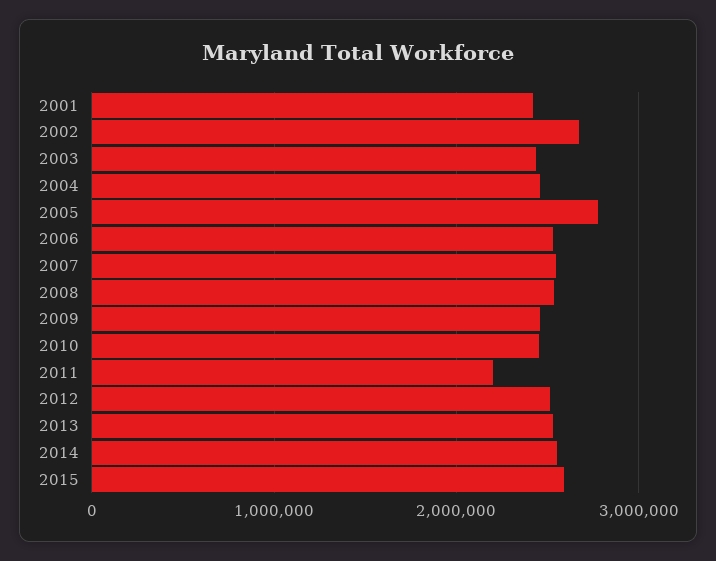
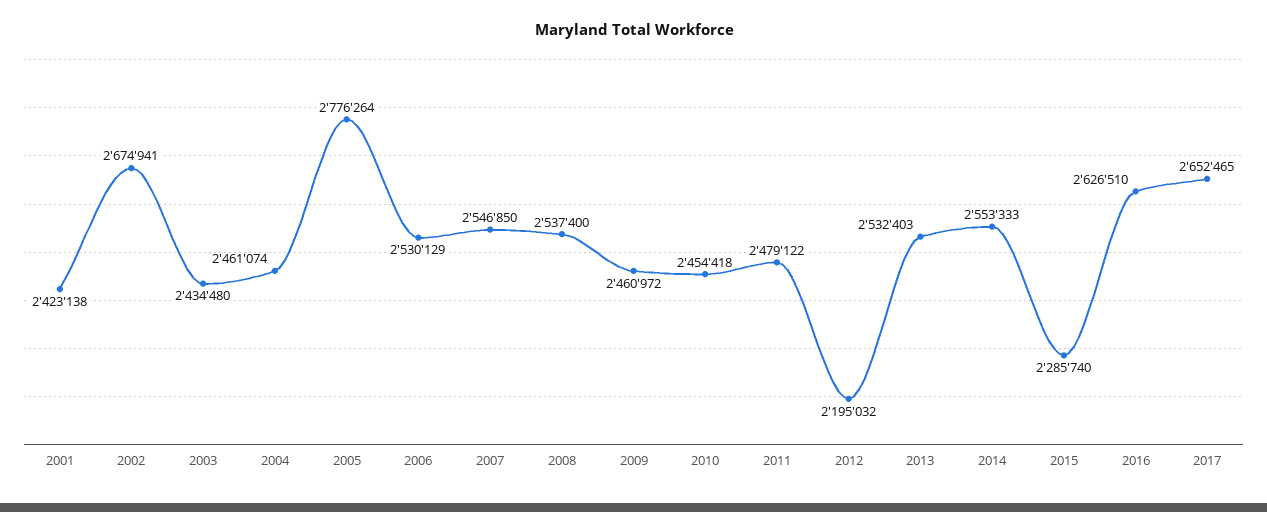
2011: 2200000 -> 2479122
2012: 2500000 -> 2195032
2015: 2600000 -> 2285740
2016: none -> 2626510
2017: none -> 2652465

